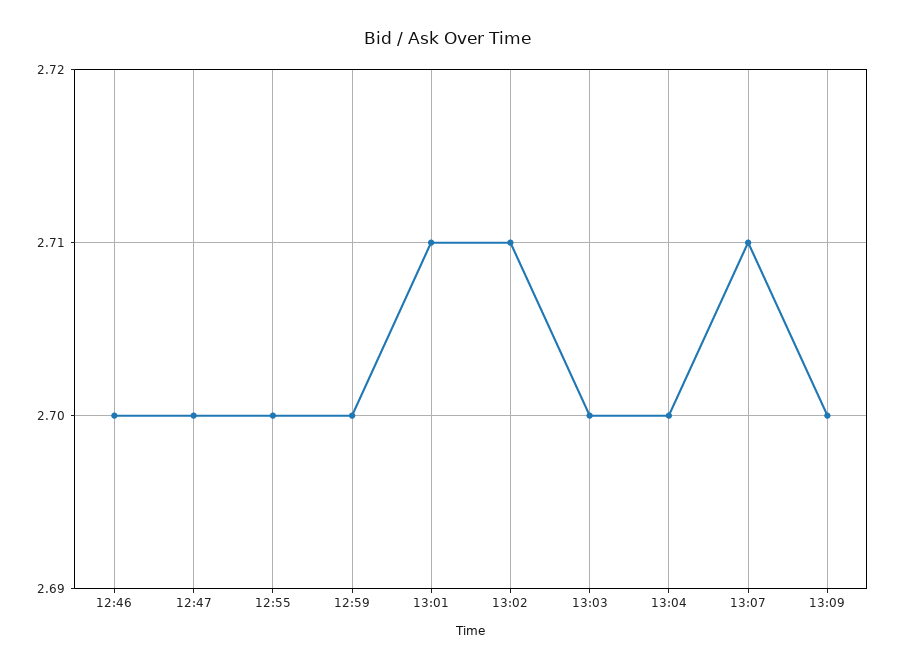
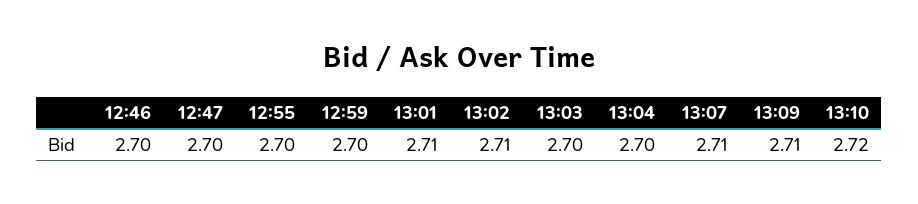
13:09: 2.7 -> 2.71
13:10: none -> 2.72

